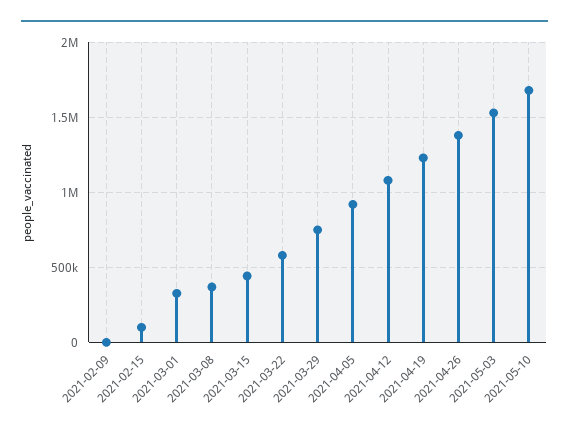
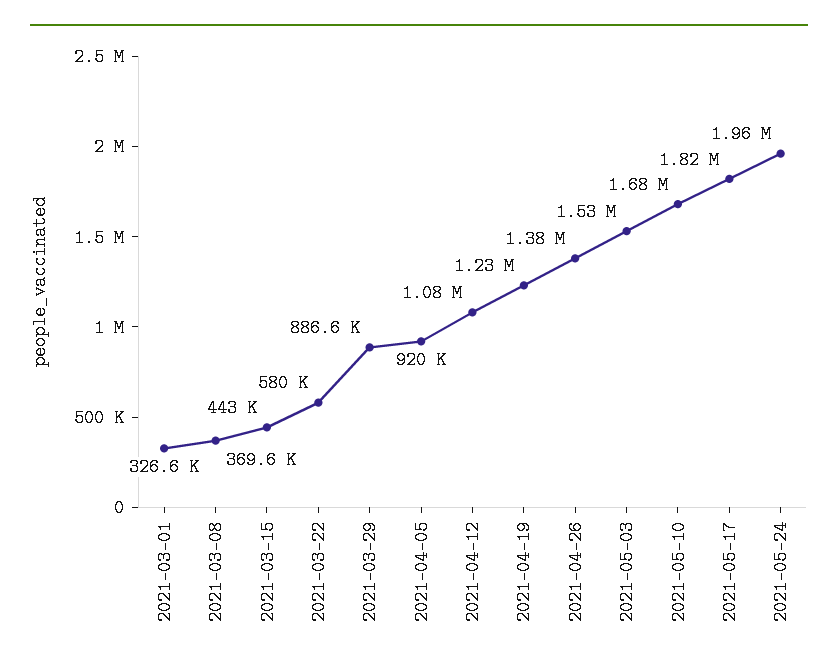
2021-02-09: 0 -> none
2021-02-15: 100000 -> none
2021-03-29: 750000 -> 886600
2021-05-17: none -> 1820000
2021-05-24: none -> 1960000

